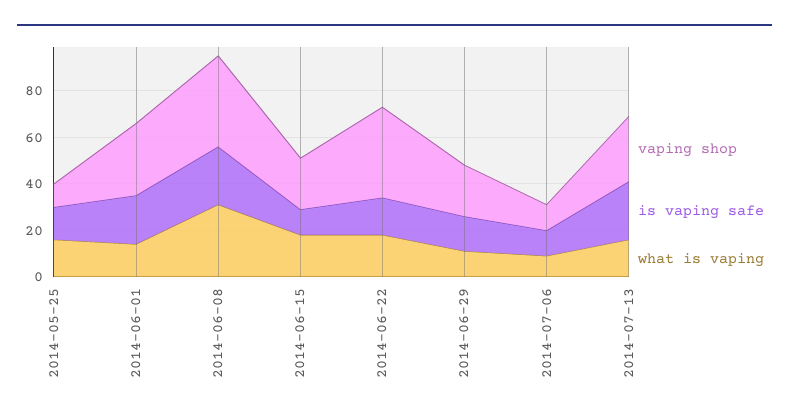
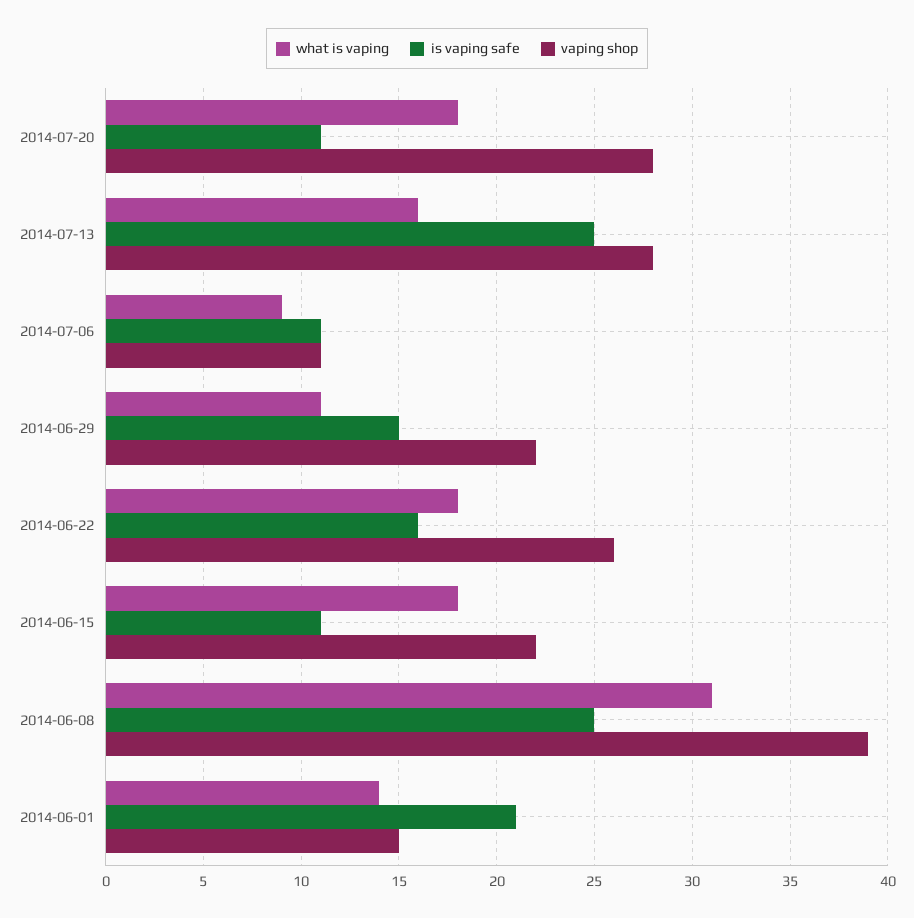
vaping shop, 2014-05-25: 10 -> none
is vaping safe, 2014-05-25: 15 -> none
what is vaping, 2014-05-25: 15 -> none
vaping shop, 2014-06-01: 30 -> 15
vaping shop, 2014-06-22: 40 -> 26
what is vaping, 2014-07-20: none -> 18
is vaping safe, 2014-07-20: none -> 11
vaping shop, 2014-07-20: none -> 28

